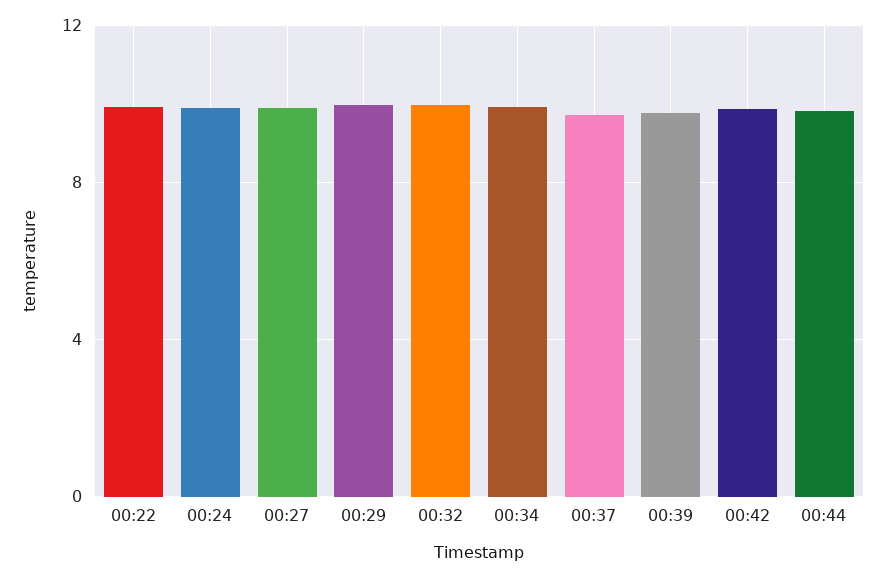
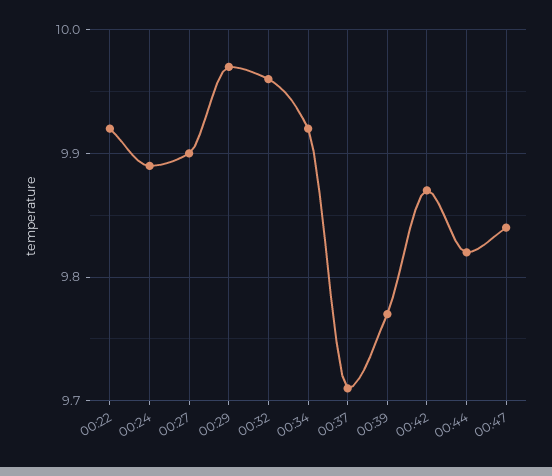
00:47: none -> 9.84

